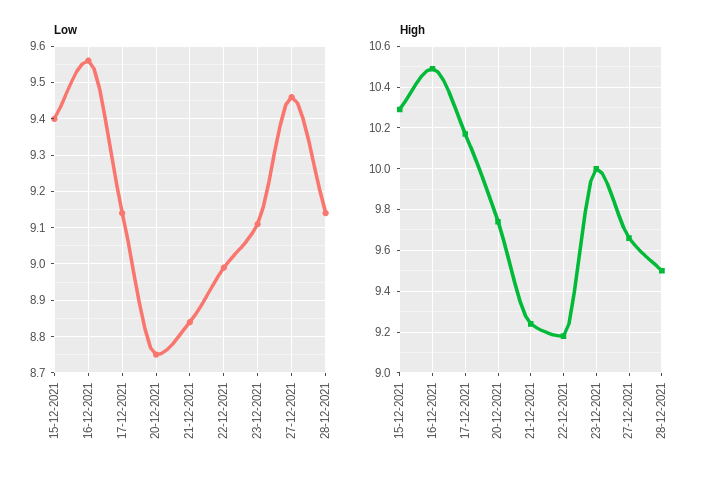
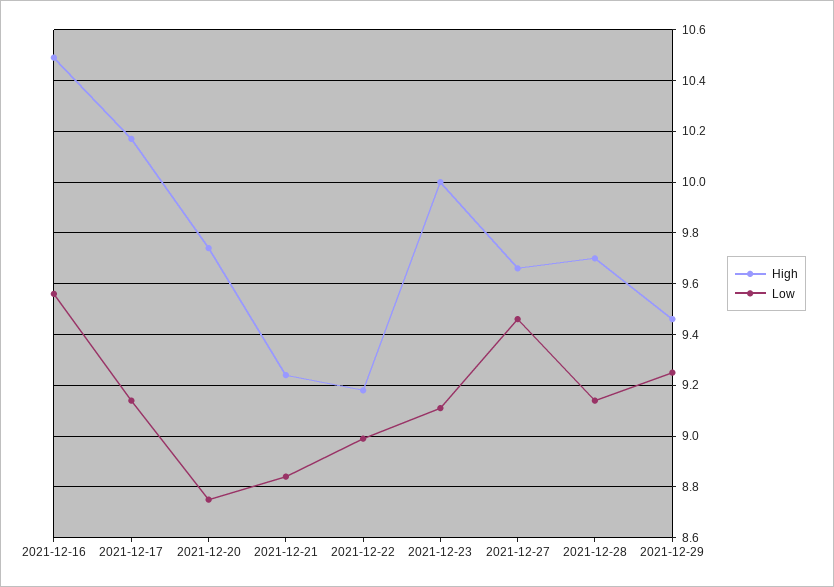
Low, 15-12-2021: 9.4 -> none
High, 15-12-2021: 10.3 -> none
High, 28-12-2021: 9.5 -> 9.7
High, 2021-12-29: none -> 9.45
Low, 2021-12-29: none -> 9.25

